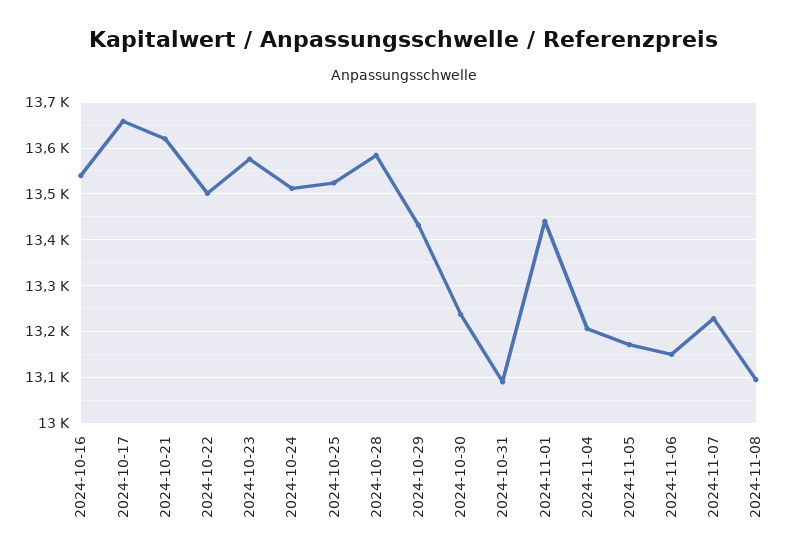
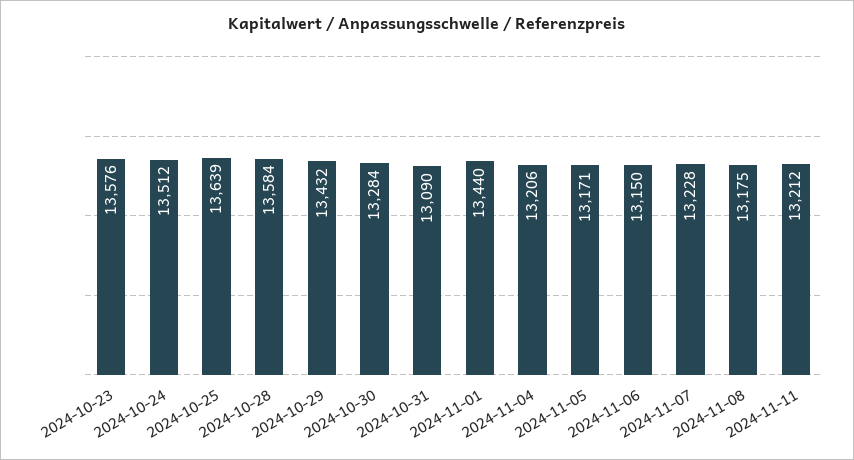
2024-10-16: 13540 -> none
2024-10-17: 13660 -> none
2024-10-21: 13620 -> none
2024-10-22: 13500 -> none
2024-10-25: 13520 -> 13639
2024-10-30: 13240 -> 13284
2024-11-08: 13100 -> 13175
2024-11-11: none -> 13212

